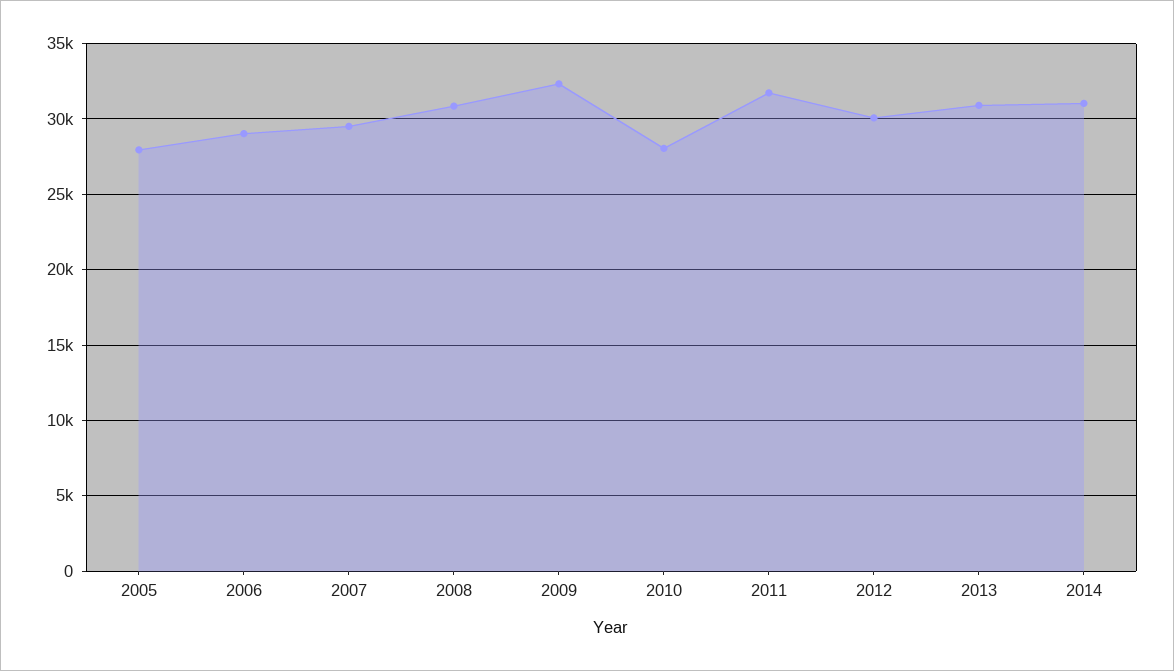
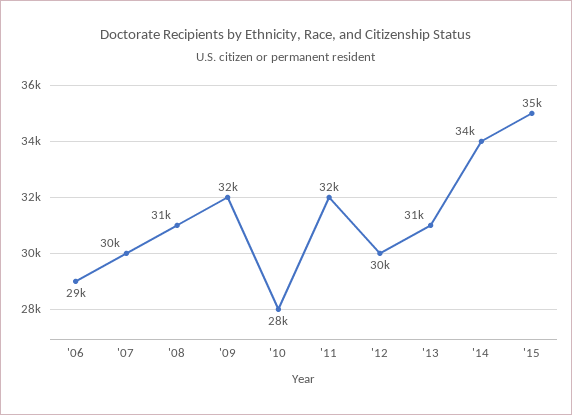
2005: 28000 -> none
2014: 31000 -> 34000
'15: none -> 35000

